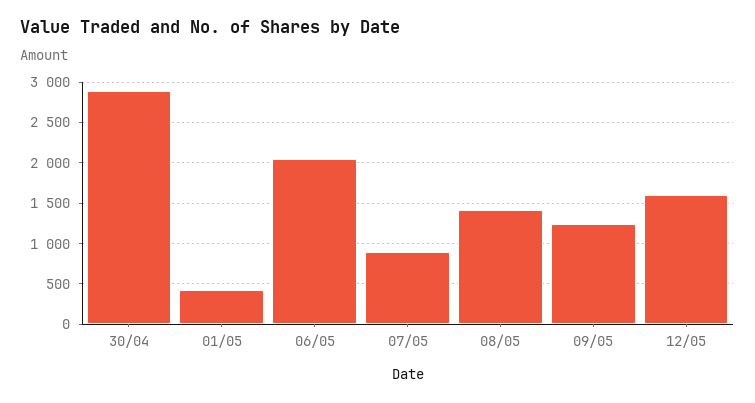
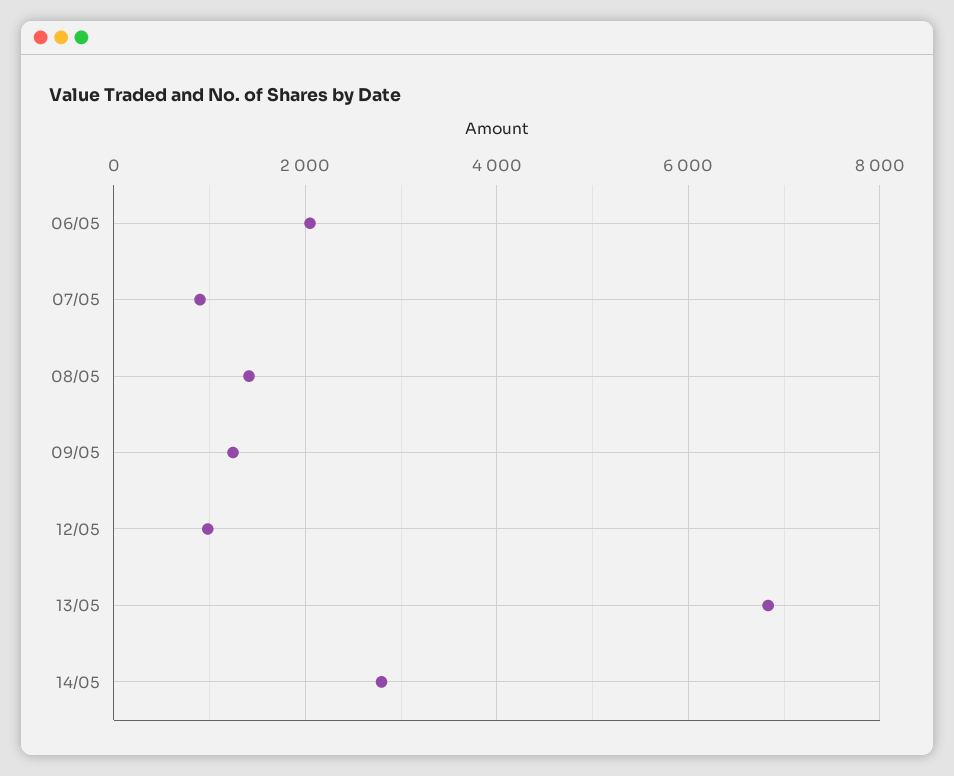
30/04: 2900 -> none
01/05: 400 -> none
12/05: 1600 -> 1000
13/05: none -> 6800
14/05: none -> 2800

